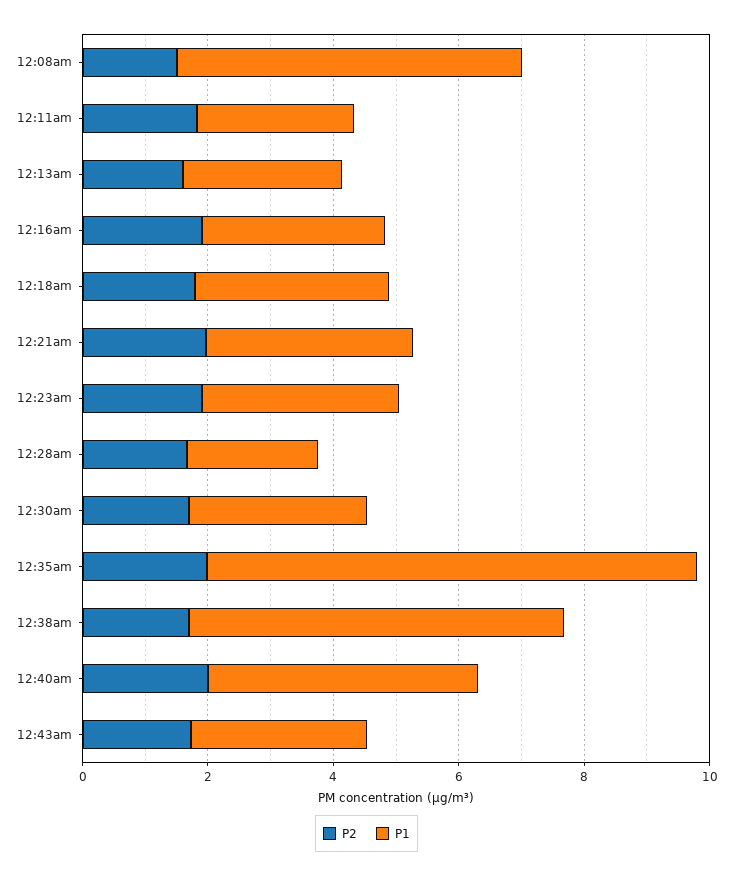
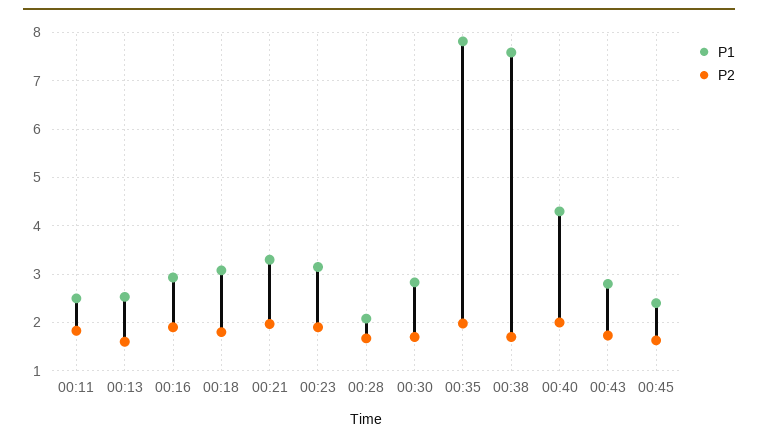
P2, 12:08am: 1.5 -> none
P1, 12:08am: 5.5 -> none
P1, 12:38am: 6 -> 7.6
P1, 00:45: none -> 2.4
P2, 00:45: none -> 1.6

